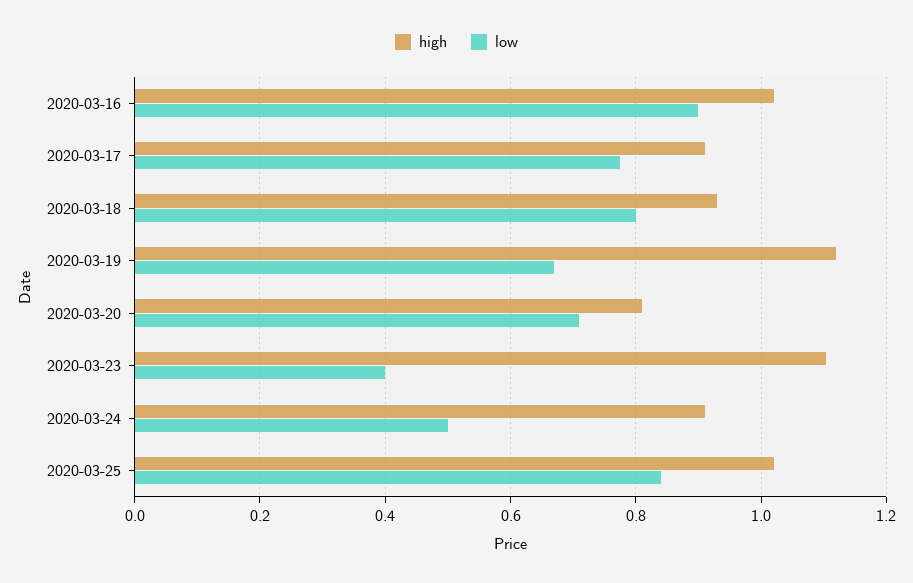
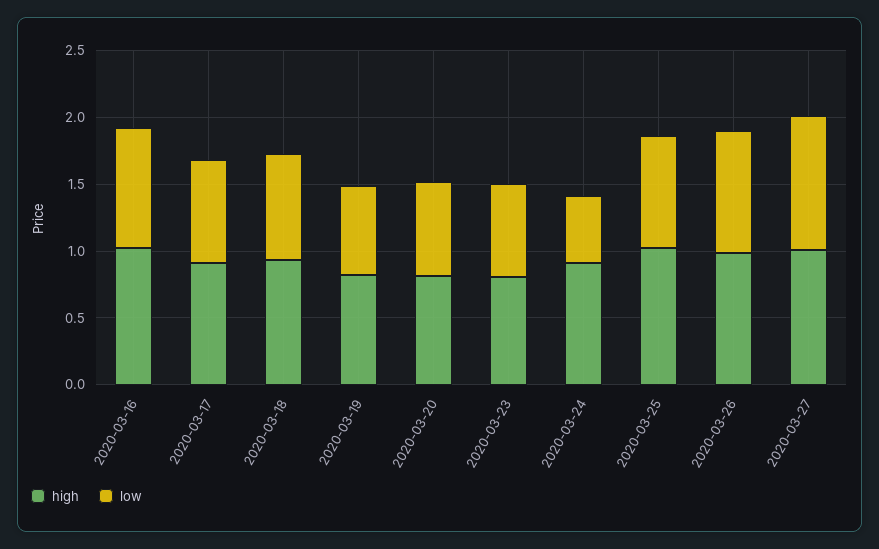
high, 2020-03-19: 1.12 -> 0.8
high, 2020-03-23: 1.1 -> 0.8
low, 2020-03-23: 0.4 -> 0.7
high, 2020-03-26: none -> 1
low, 2020-03-26: none -> 0.9
high, 2020-03-27: none -> 1
low, 2020-03-27: none -> 1

